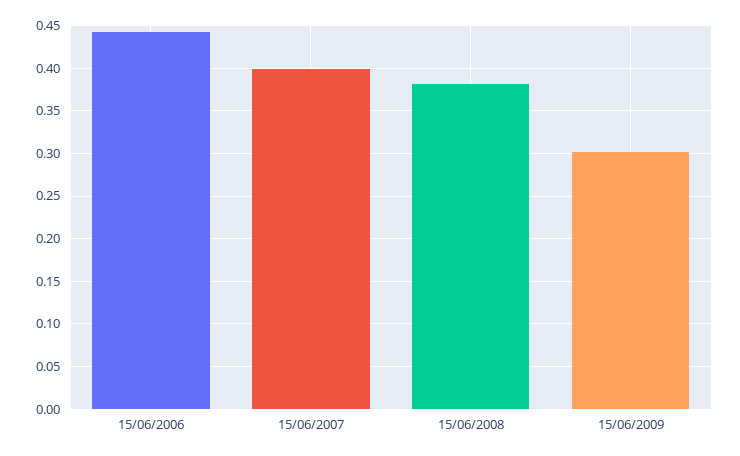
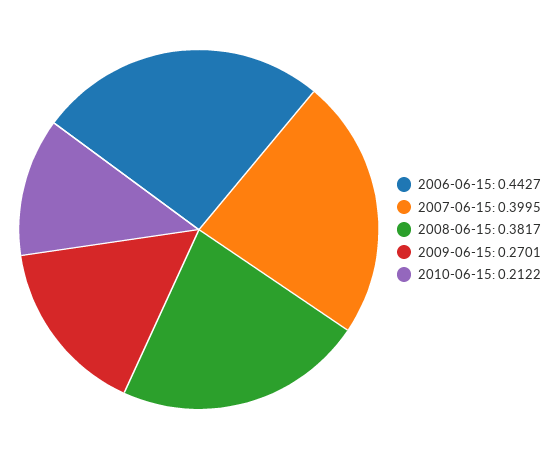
15/06/2009: 0.3 -> 0.2701
2010-06-15: none -> 0.2122

